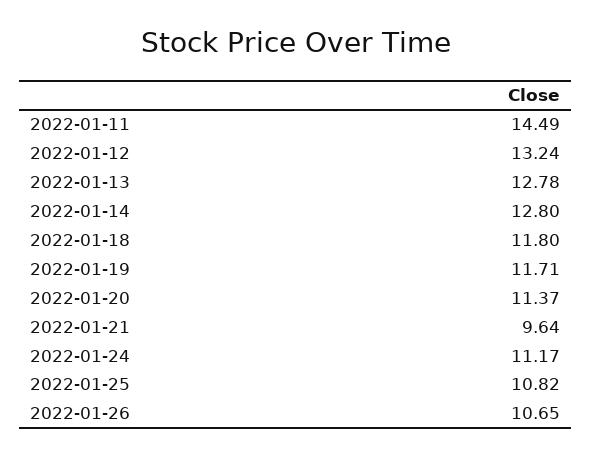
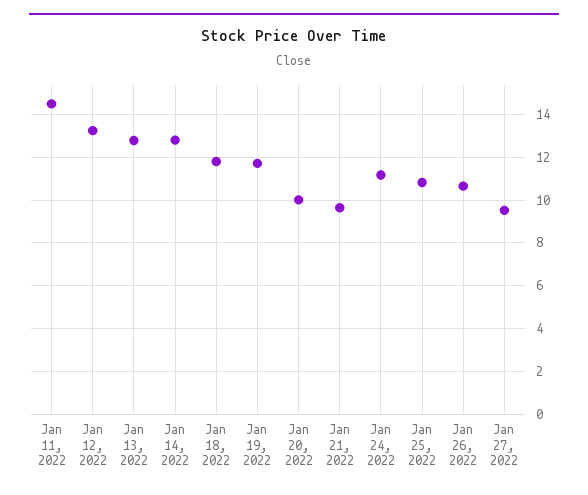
2022-01-20: 11.37 -> 10
Jan 27, 2022: none -> 9.5

